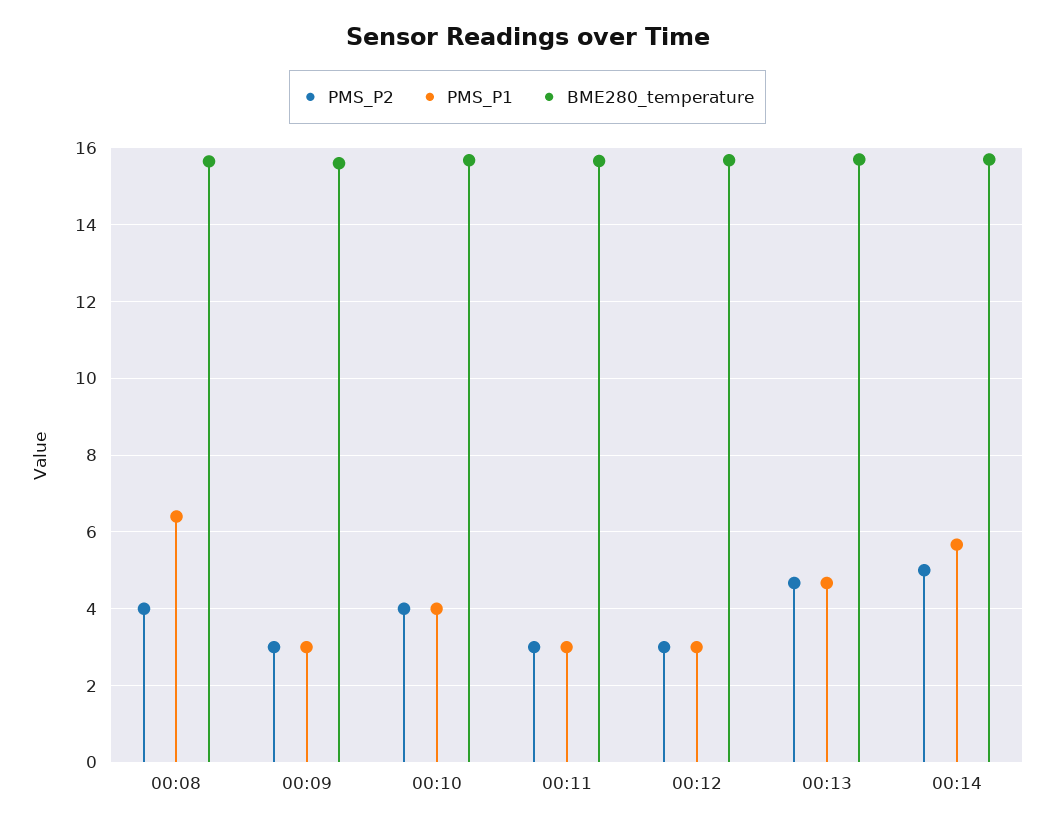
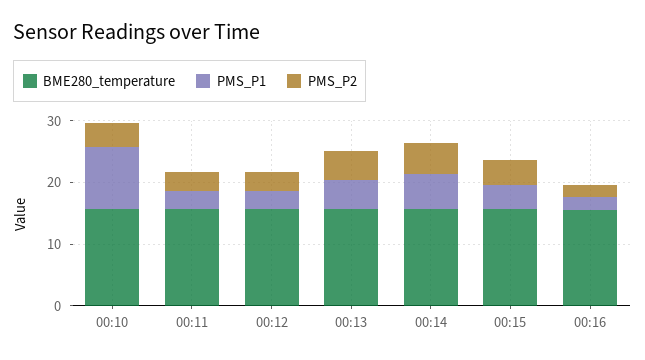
PMS_P2, 00:08: 4 -> none
PMS_P1, 00:08: 6.4 -> none
BME280_temperature, 00:08: 15.6 -> none
PMS_P2, 00:09: 3 -> none
PMS_P1, 00:09: 3 -> none
BME280_temperature, 00:09: 15.6 -> none
PMS_P1, 00:10: 4 -> 10
BME280_temperature, 00:15: none -> 16
PMS_P1, 00:15: none -> 4
PMS_P2, 00:15: none -> 4
BME280_temperature, 00:16: none -> 16
PMS_P1, 00:16: none -> 2
PMS_P2, 00:16: none -> 2

